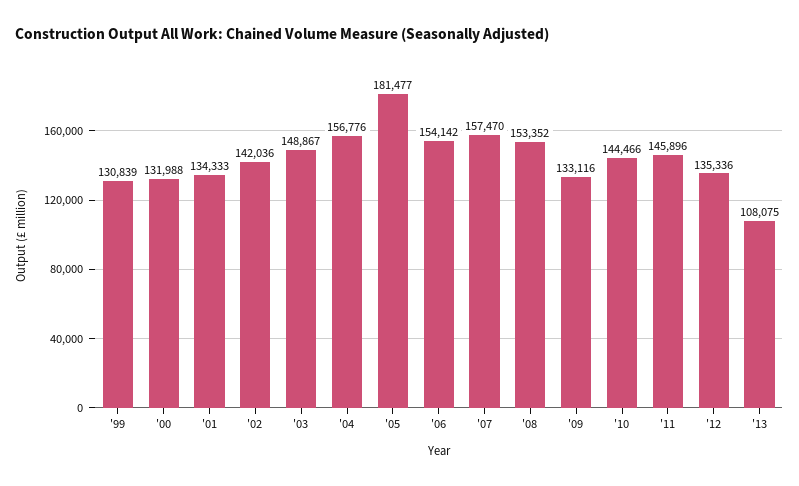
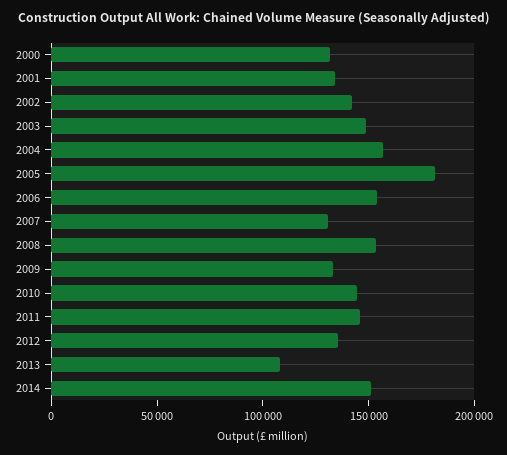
'99: 130839 -> none
'07: 157470 -> 130000
2014: none -> 150000

